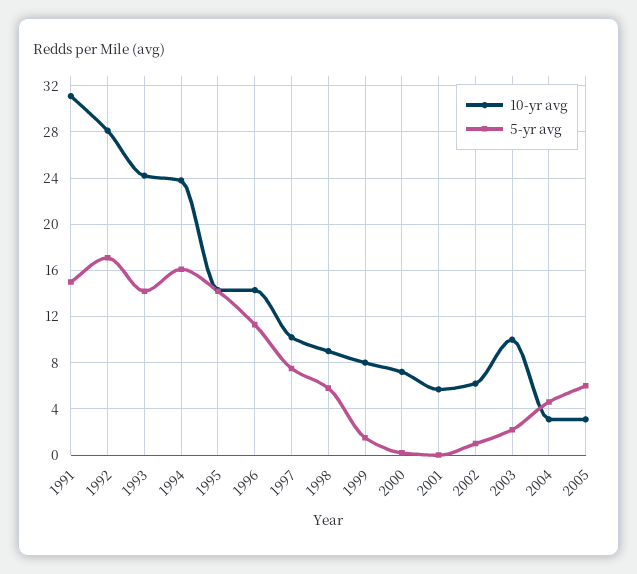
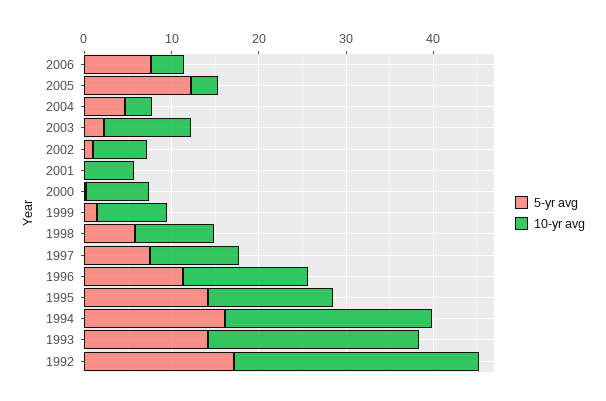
10-yr avg, 1991: 31 -> none
5-yr avg, 1991: 15 -> none
5-yr avg, 2005: 6 -> 12
5-yr avg, 2006: none -> 8
10-yr avg, 2006: none -> 4

